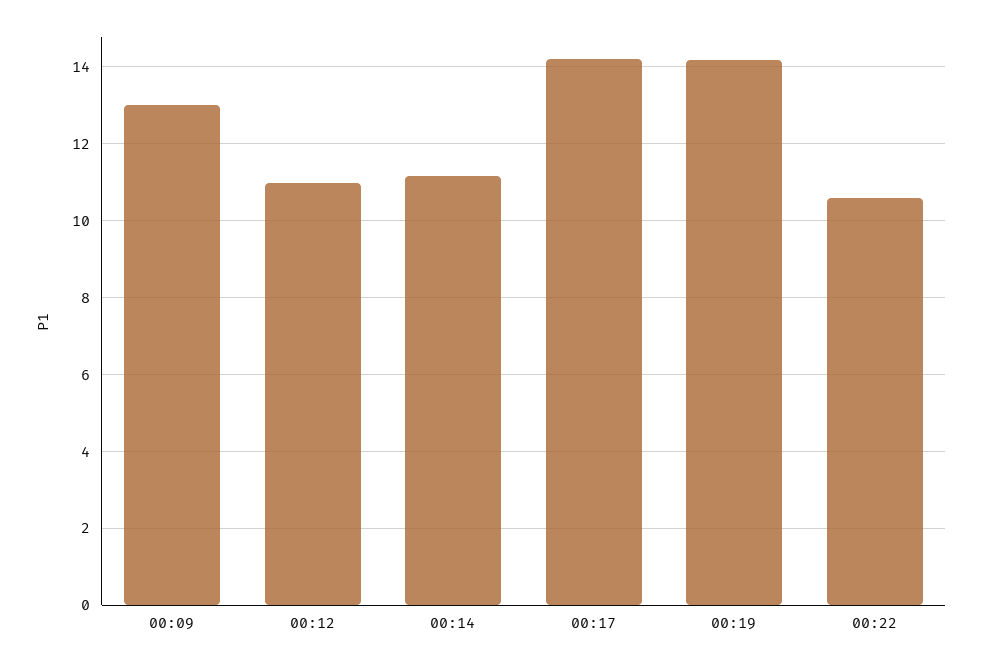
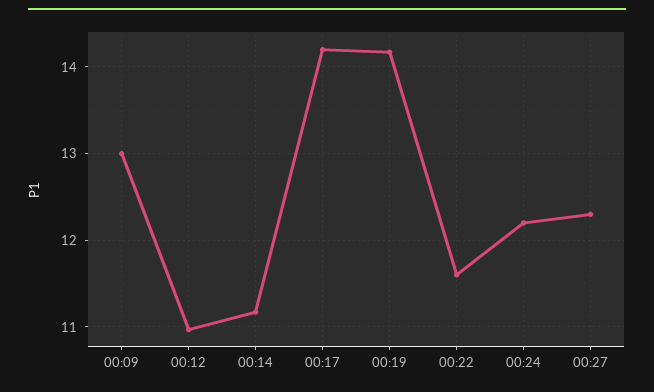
00:22: 10.6 -> 11.6
00:24: none -> 12.2
00:27: none -> 12.3

